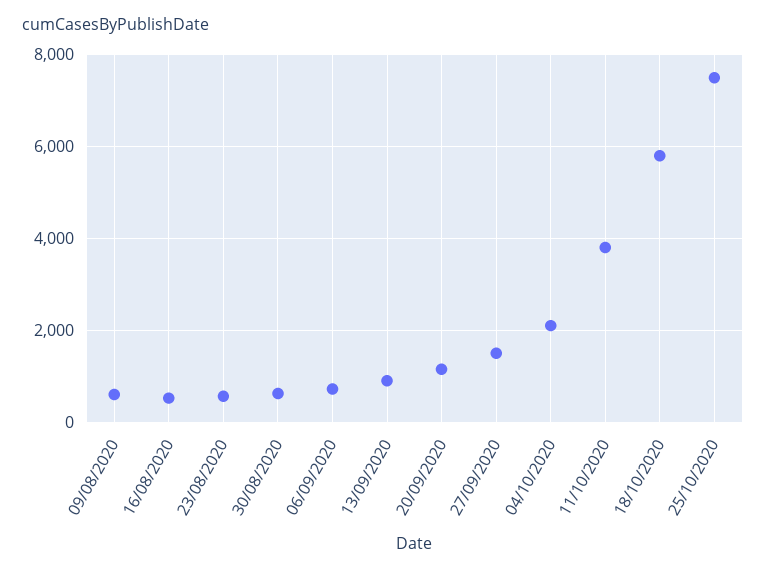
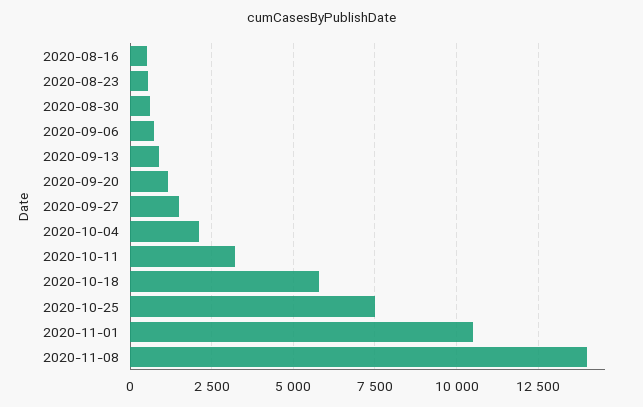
09/08/2020: 600 -> none
11/10/2020: 3800 -> 3250
2020-11-01: none -> 10500
2020-11-08: none -> 14000

